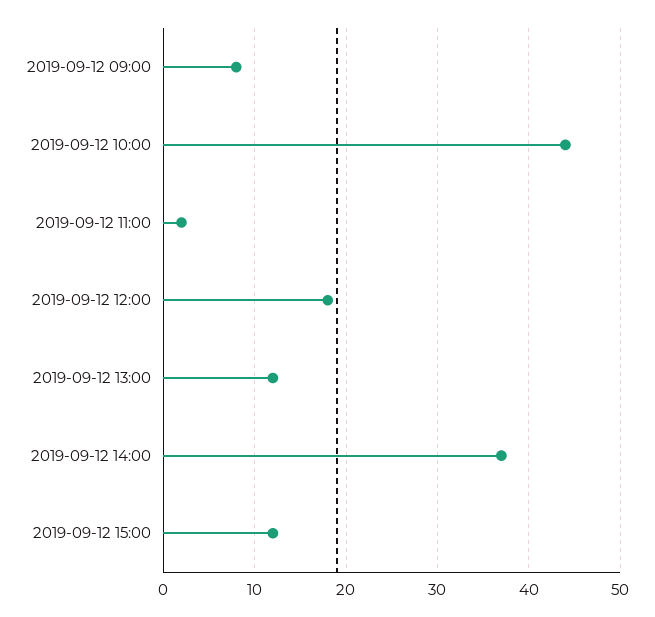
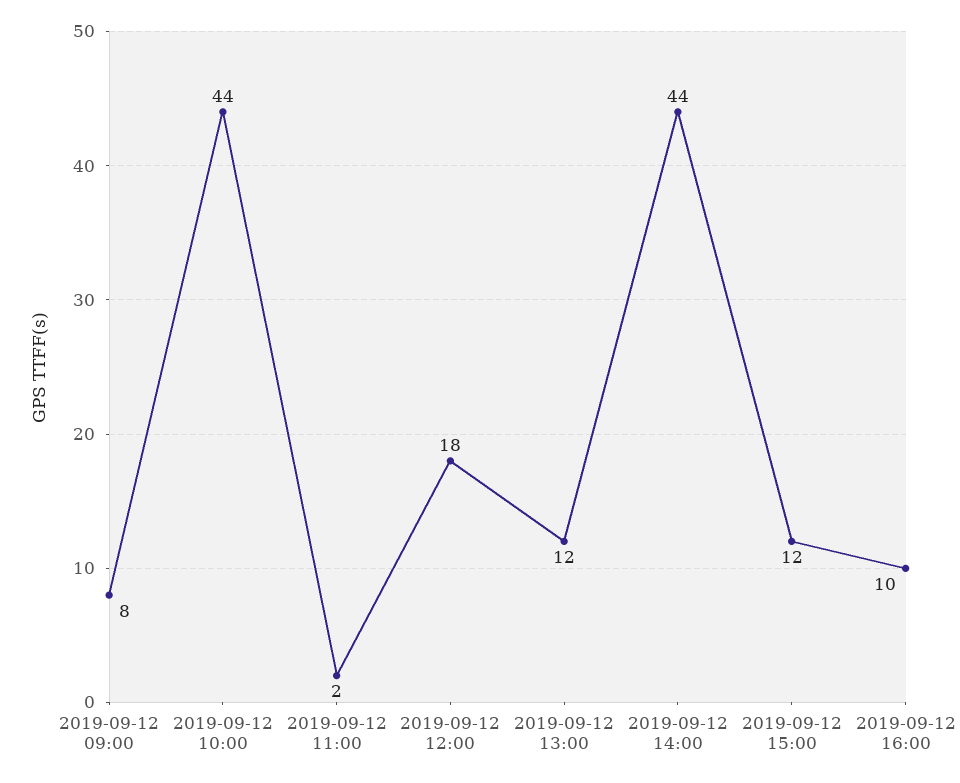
2019-09-12 14:00: 37 -> 44
2019-09-12 16:00: none -> 10

